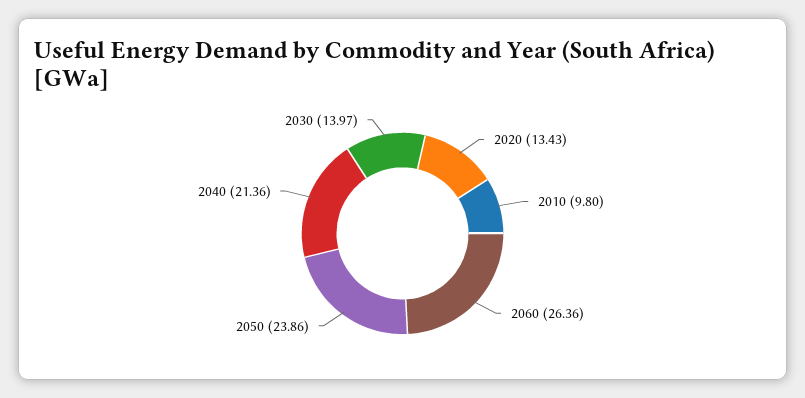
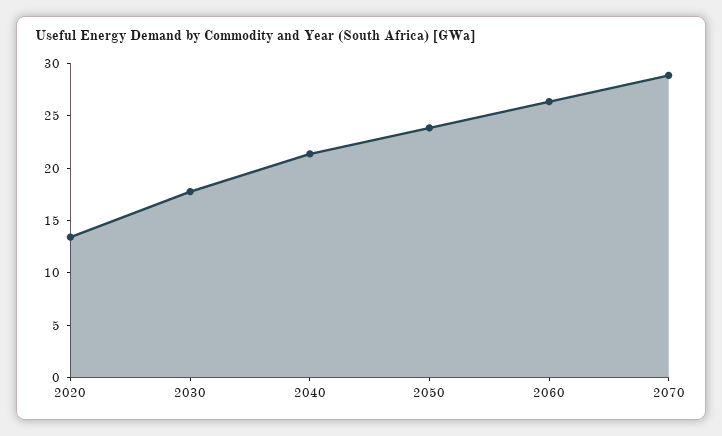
2010: 9.8 -> none
2030: 13.97 -> 18
2070: none -> 29

